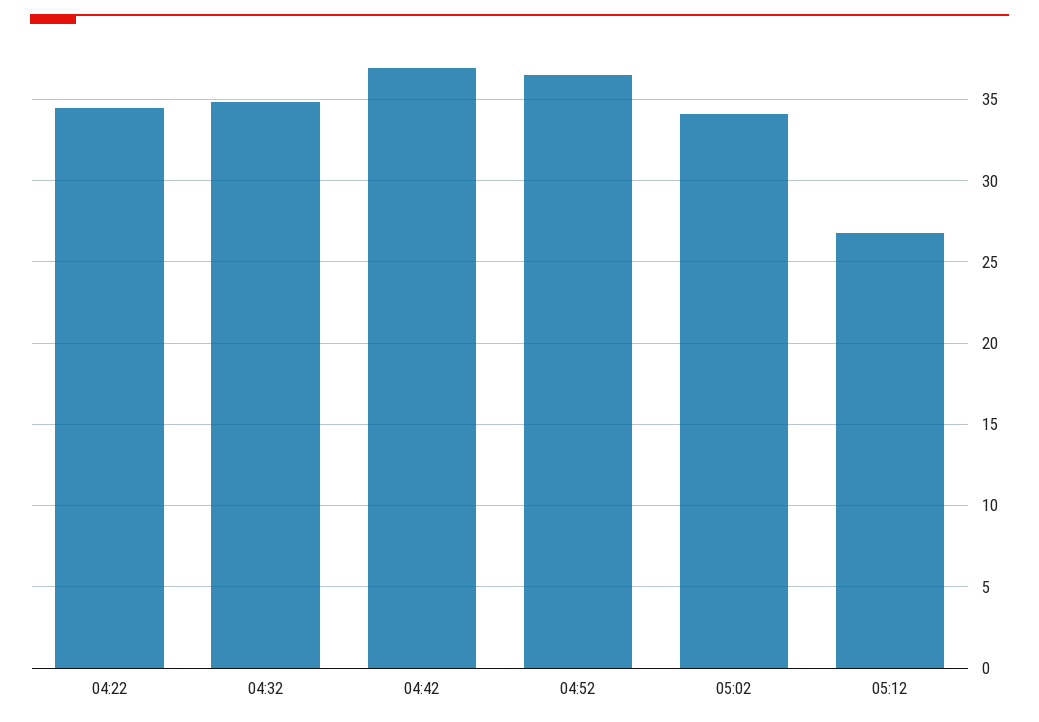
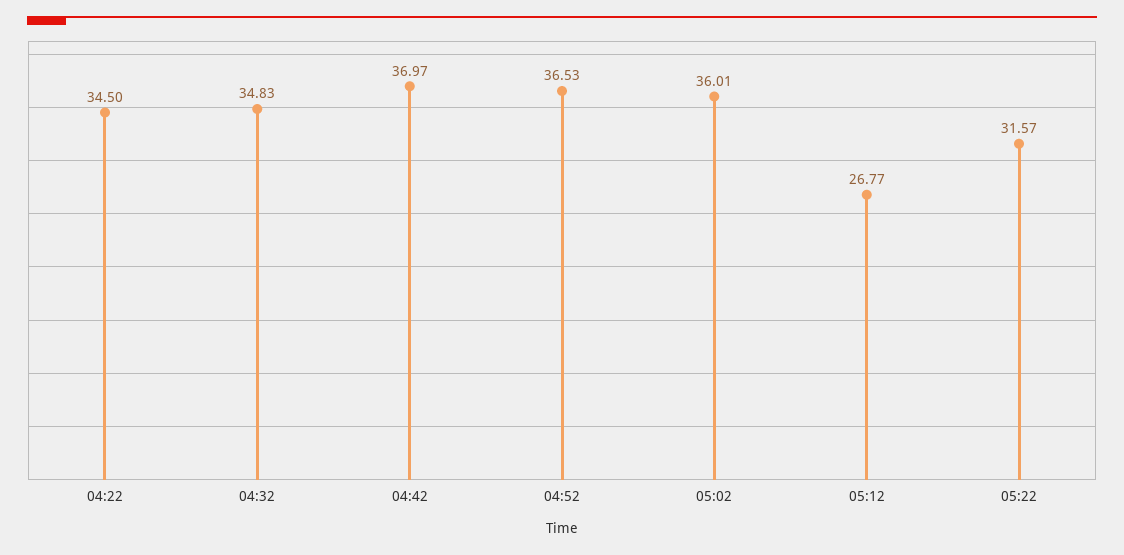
05:02: 34 -> 36.01
05:22: none -> 31.57

